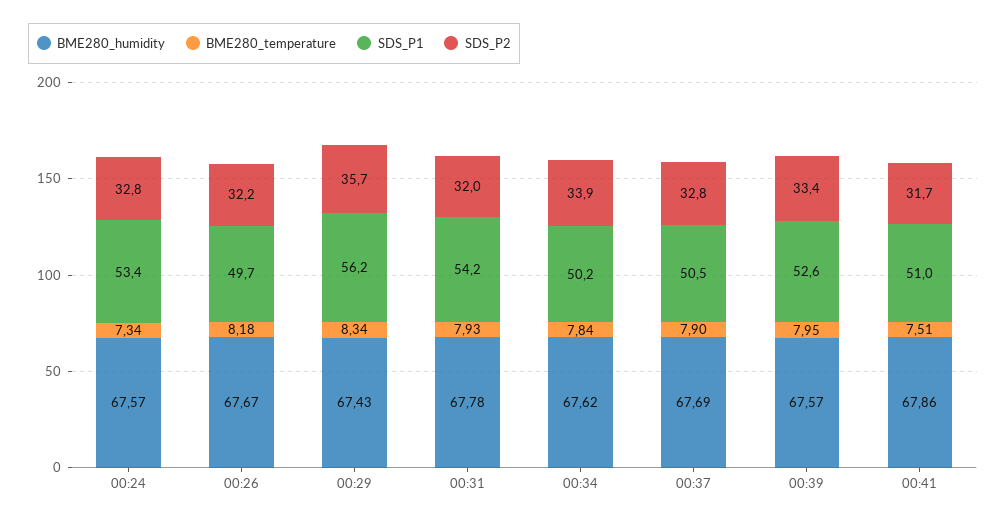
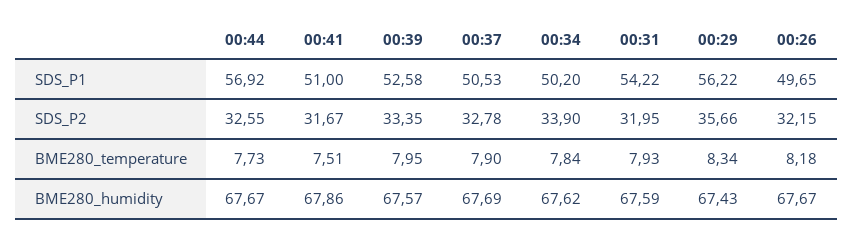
BME280_humidity, 00:24: 67.57 -> none
BME280_temperature, 00:24: 7.34 -> none
SDS_P1, 00:24: 53.4 -> none
SDS_P2, 00:24: 32.8 -> none
BME280_humidity, 00:31: 67.78 -> 67.59
SDS_P1, 00:44: none -> 56.92
SDS_P2, 00:44: none -> 32.55
BME280_temperature, 00:44: none -> 7.73
BME280_humidity, 00:44: none -> 67.67

